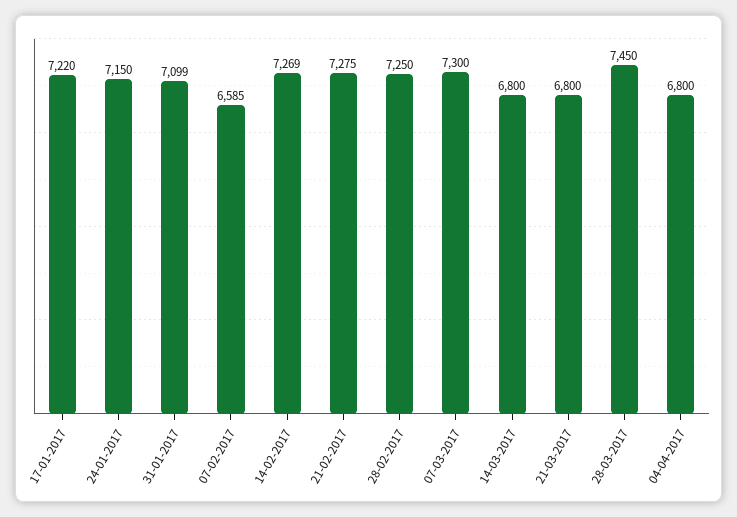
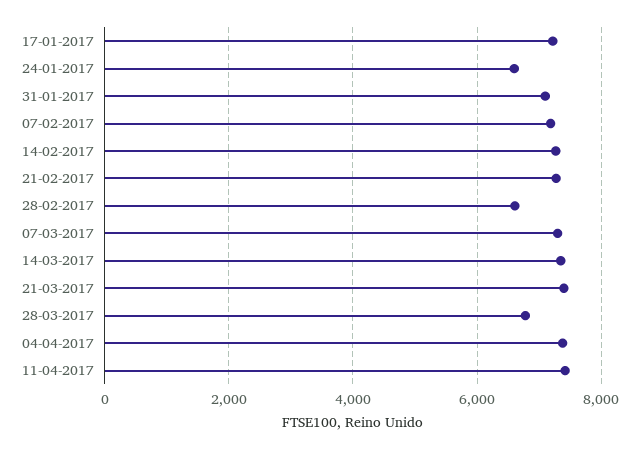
24-01-2017: 7150 -> 6600
07-02-2017: 6585 -> 7200
28-02-2017: 7250 -> 6600
14-03-2017: 6800 -> 7400
21-03-2017: 6800 -> 7400
28-03-2017: 7450 -> 6800
04-04-2017: 6800 -> 7400
11-04-2017: none -> 7400

